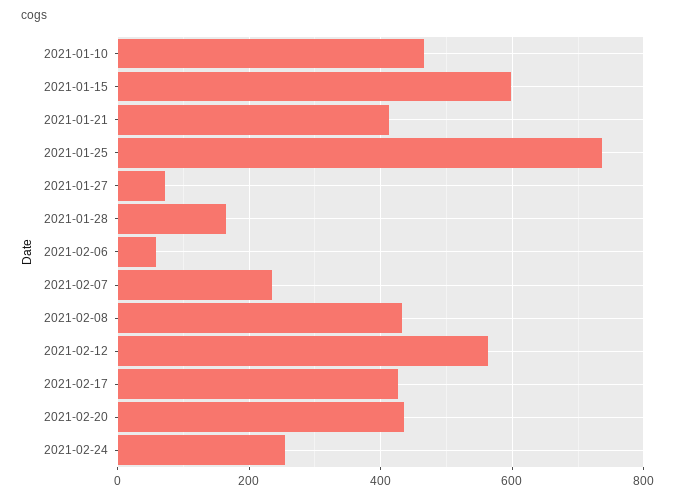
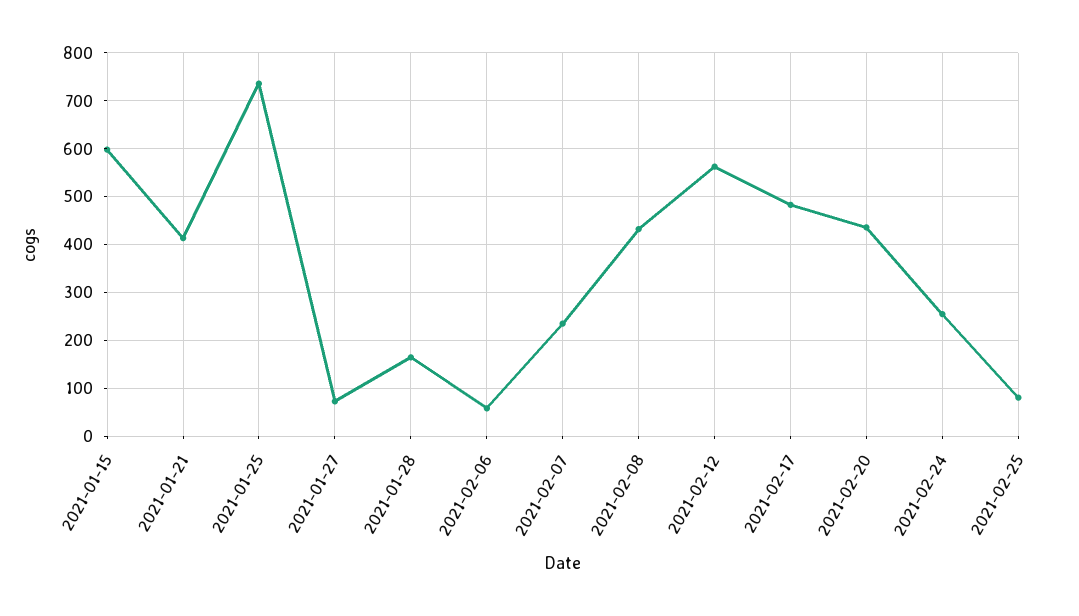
2021-01-10: 460 -> none
2021-02-17: 420 -> 480
2021-02-25: none -> 80

